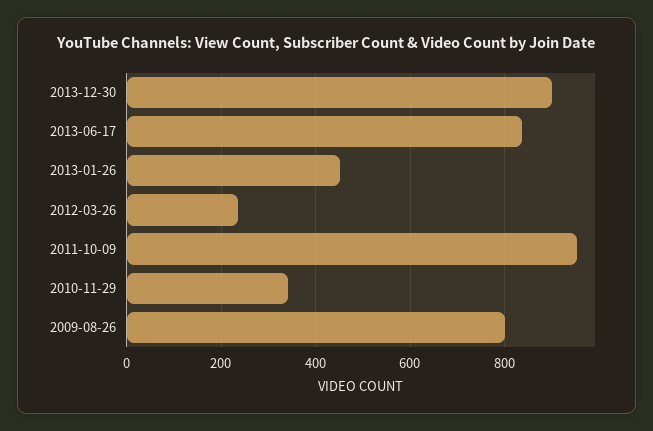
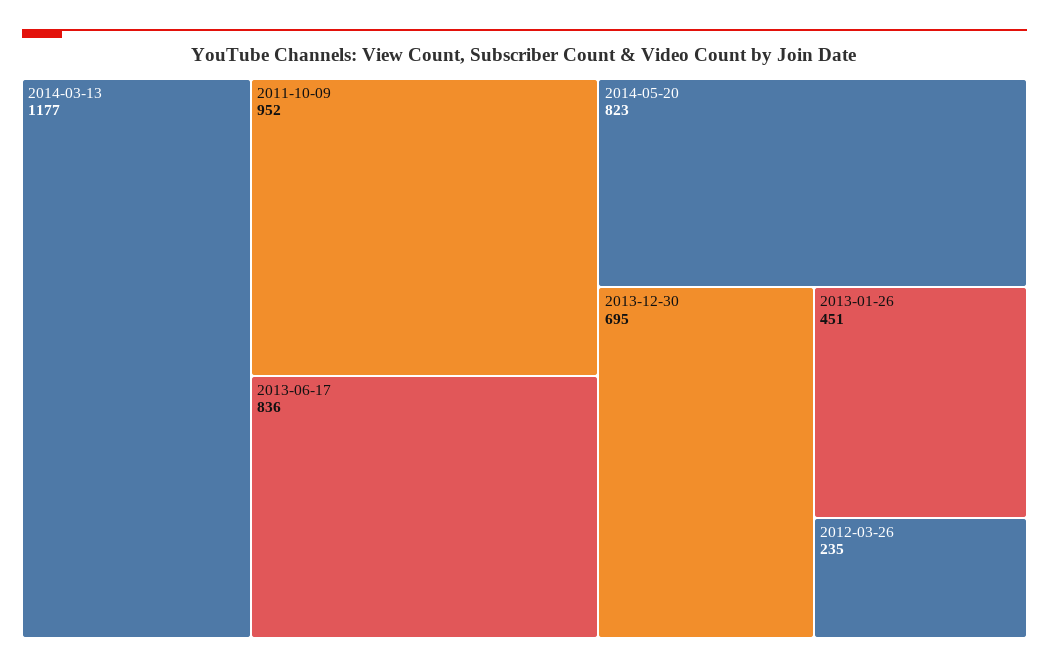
2013-12-30: 900 -> 695
2010-11-29: 340 -> none
2009-08-26: 800 -> none
2014-03-13: none -> 1177
2014-05-20: none -> 823

